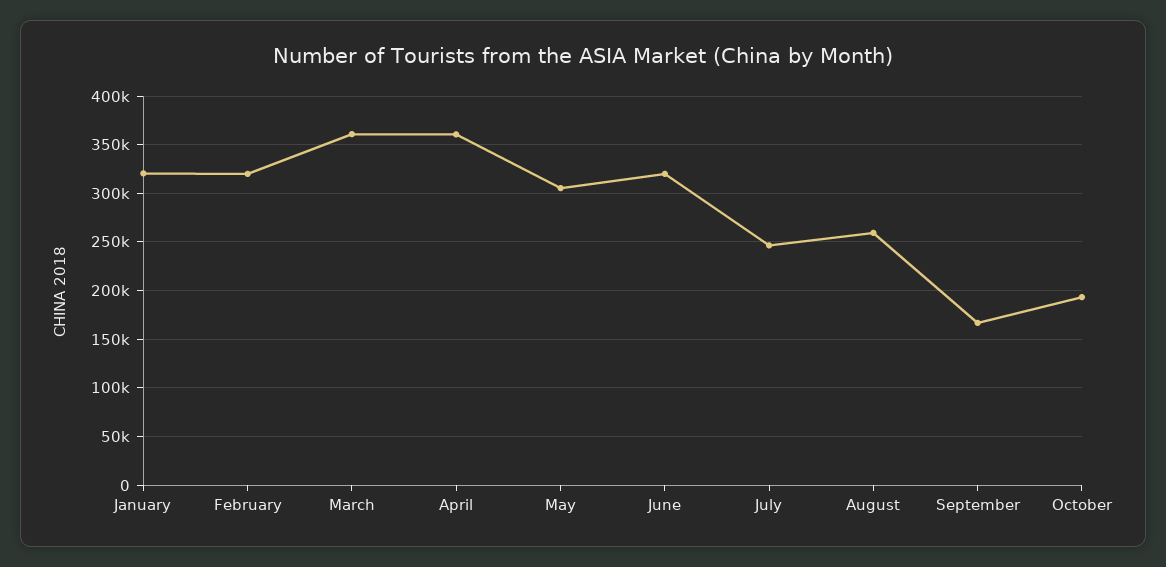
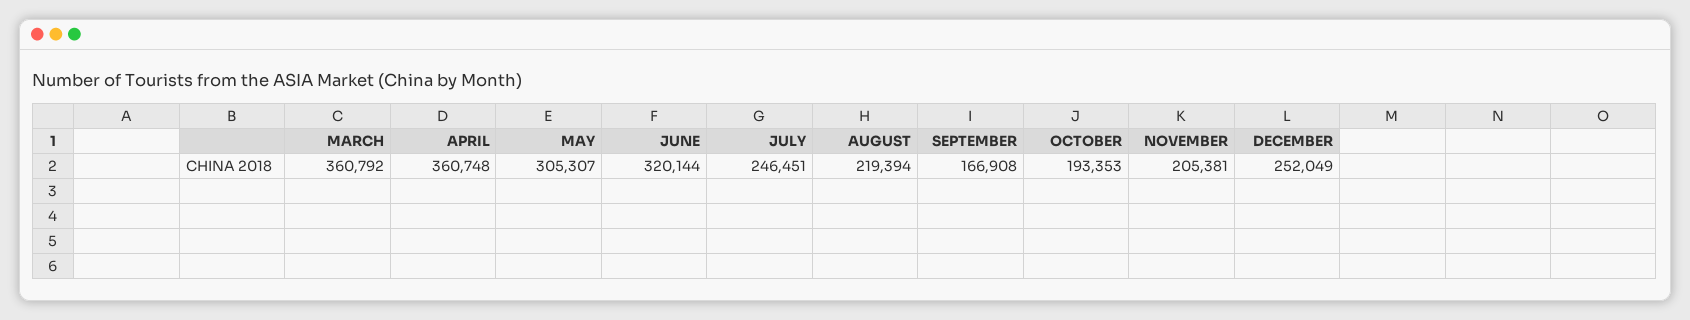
January: 320000 -> none
February: 320000 -> none
August: 260000 -> 219394
NOVEMBER: none -> 205381
DECEMBER: none -> 252049

